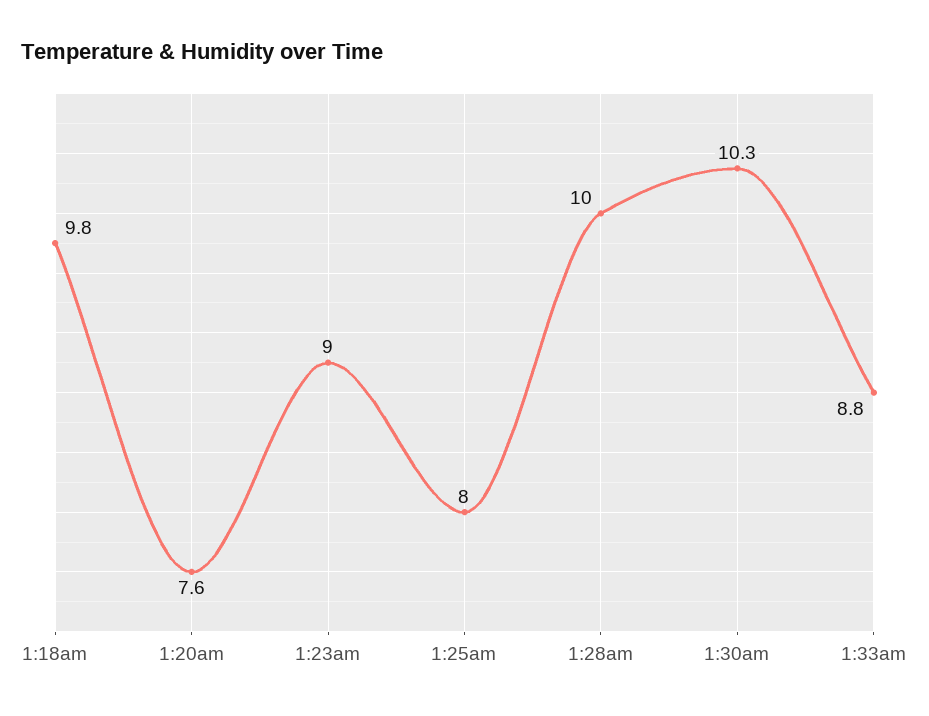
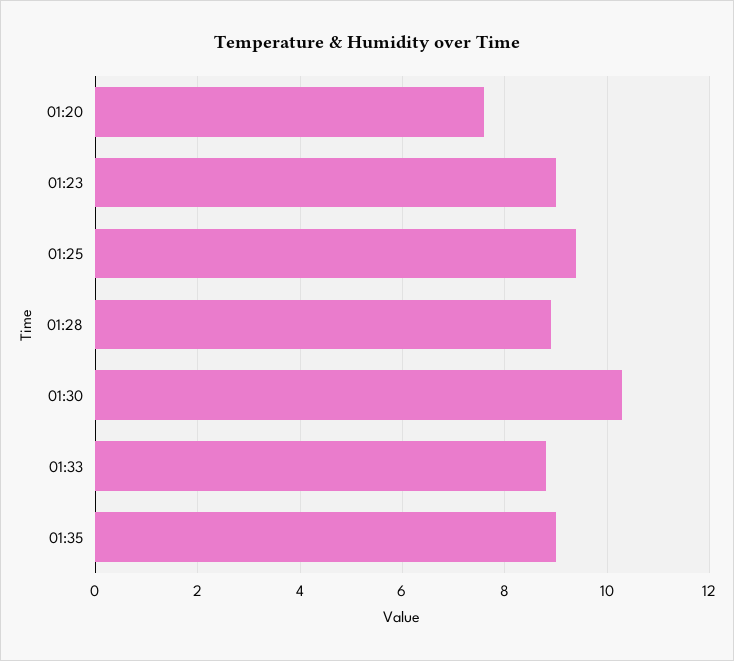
1:18am: 9.8 -> none
1:25am: 8 -> 9.5
1:28am: 10 -> 9
01:35: none -> 9

